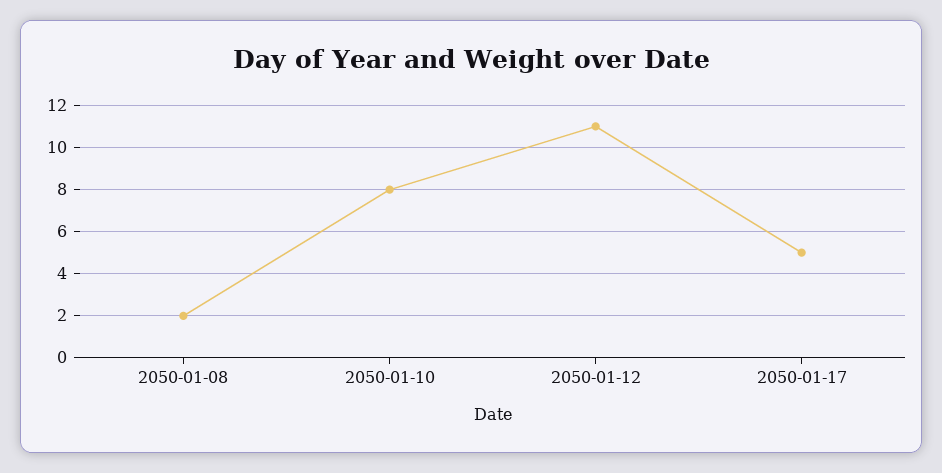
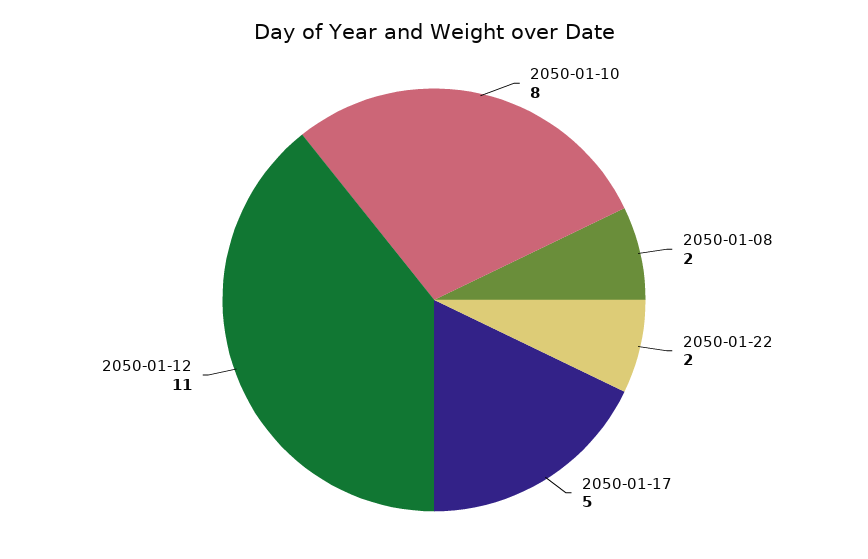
2050-01-22: none -> 2

